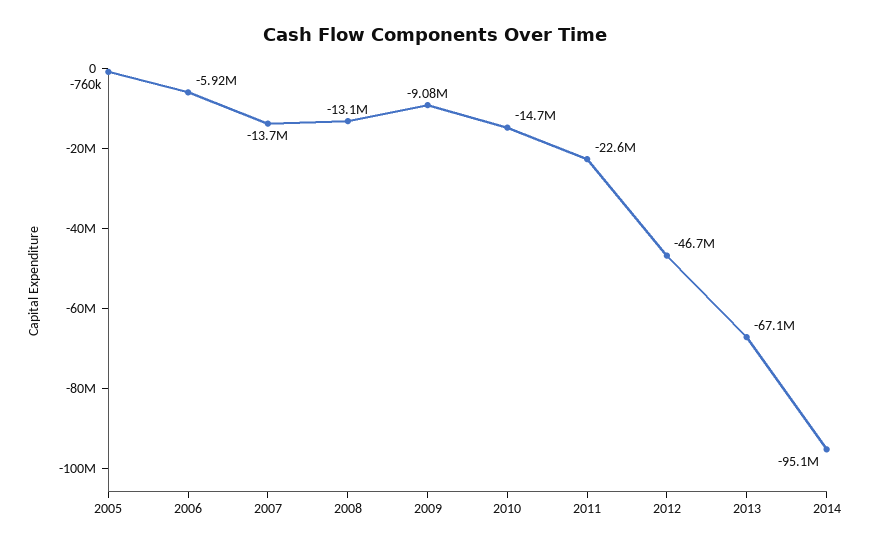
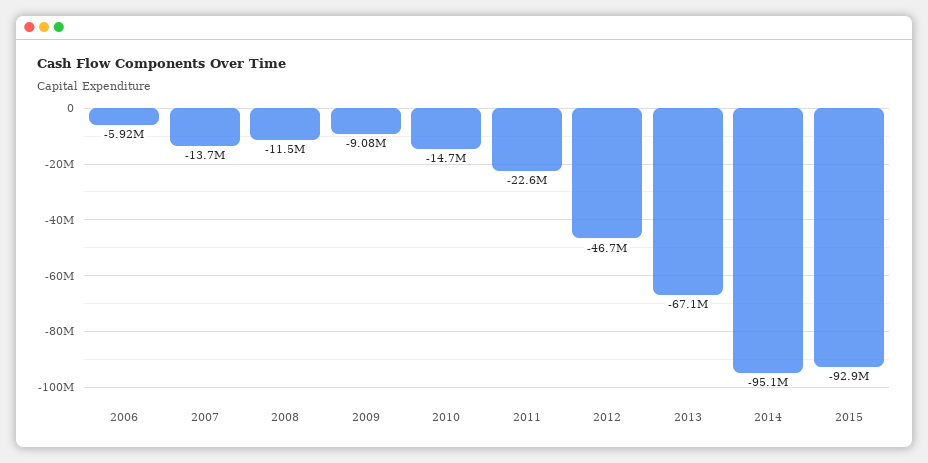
2005: -760000 -> none
2008: -13100000 -> -11500000
2015: none -> -92900000

